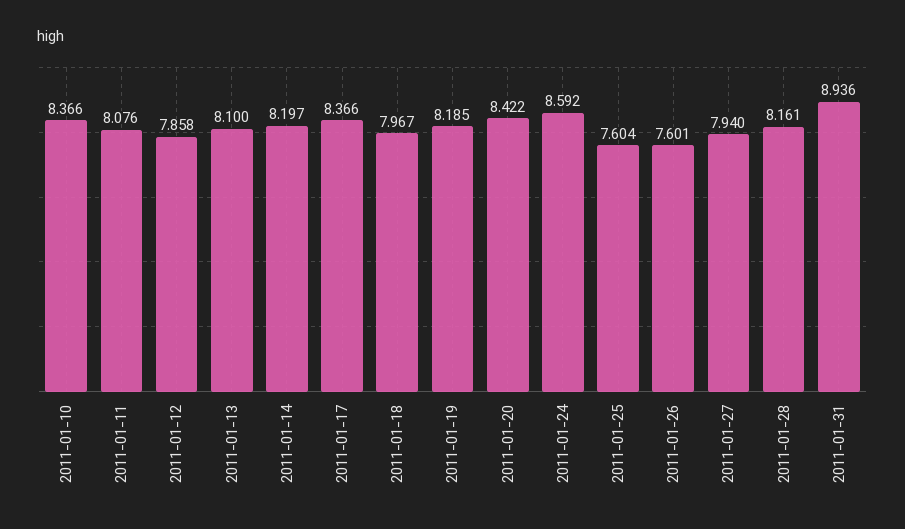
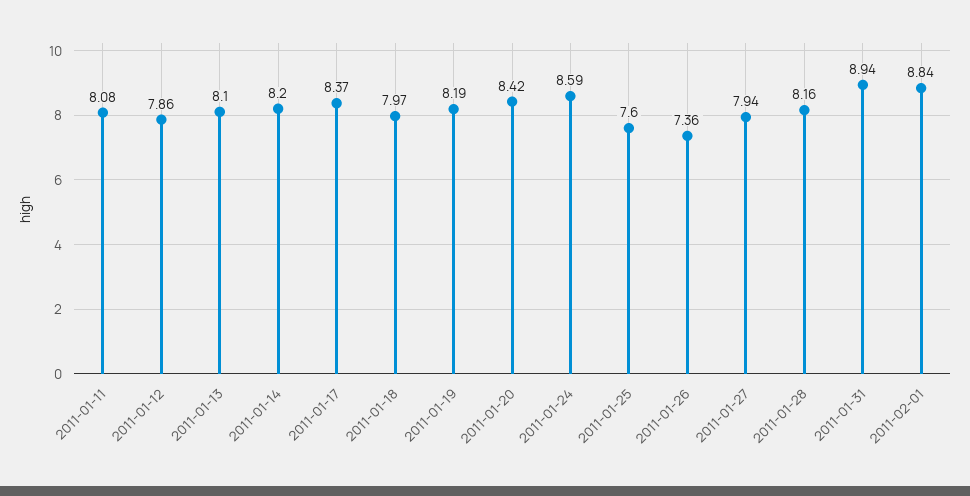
2011-01-10: 8.366 -> none
2011-01-26: 7.601 -> 7.36
2011-02-01: none -> 8.84

